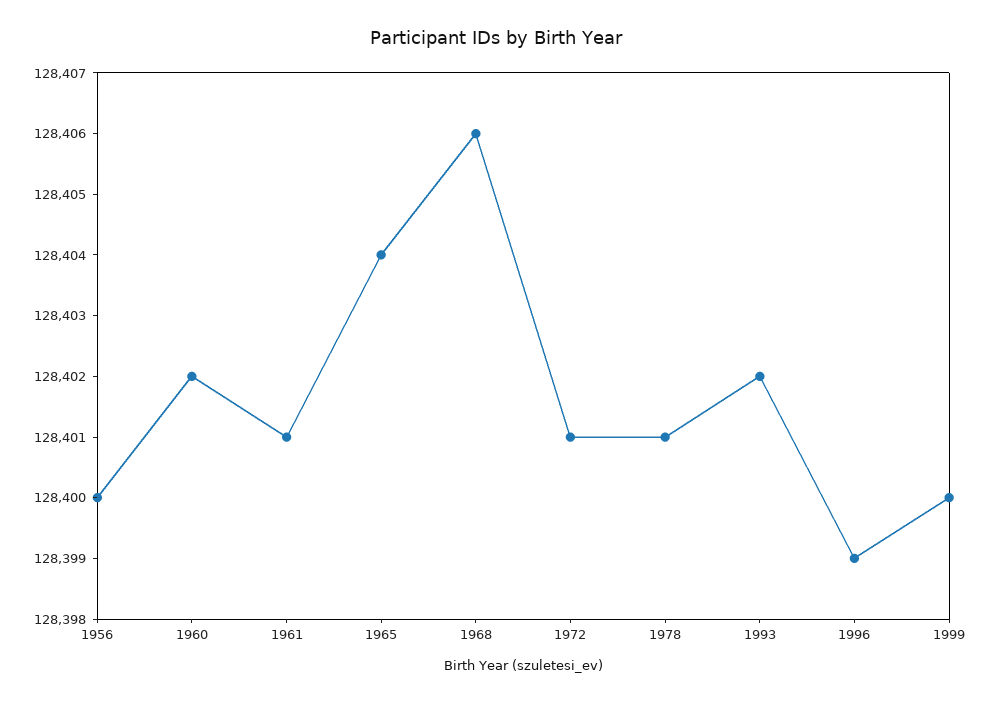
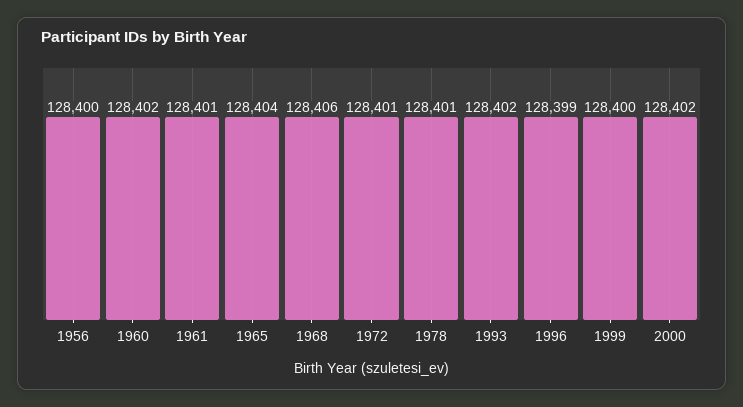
2000: none -> 128402

